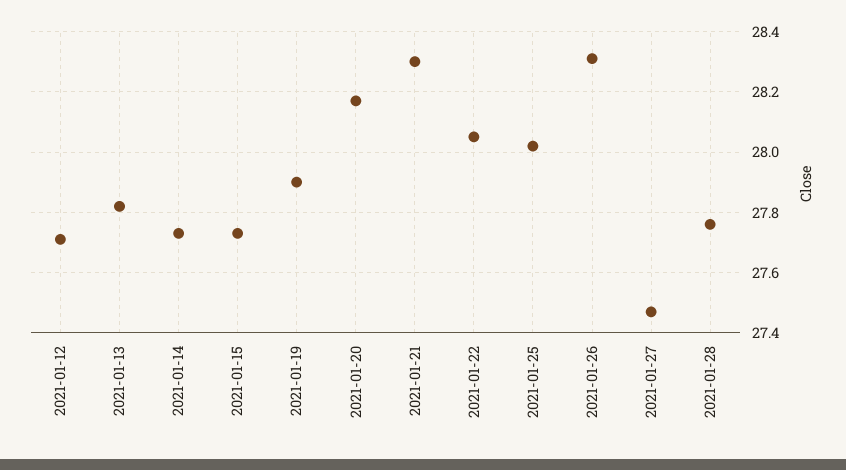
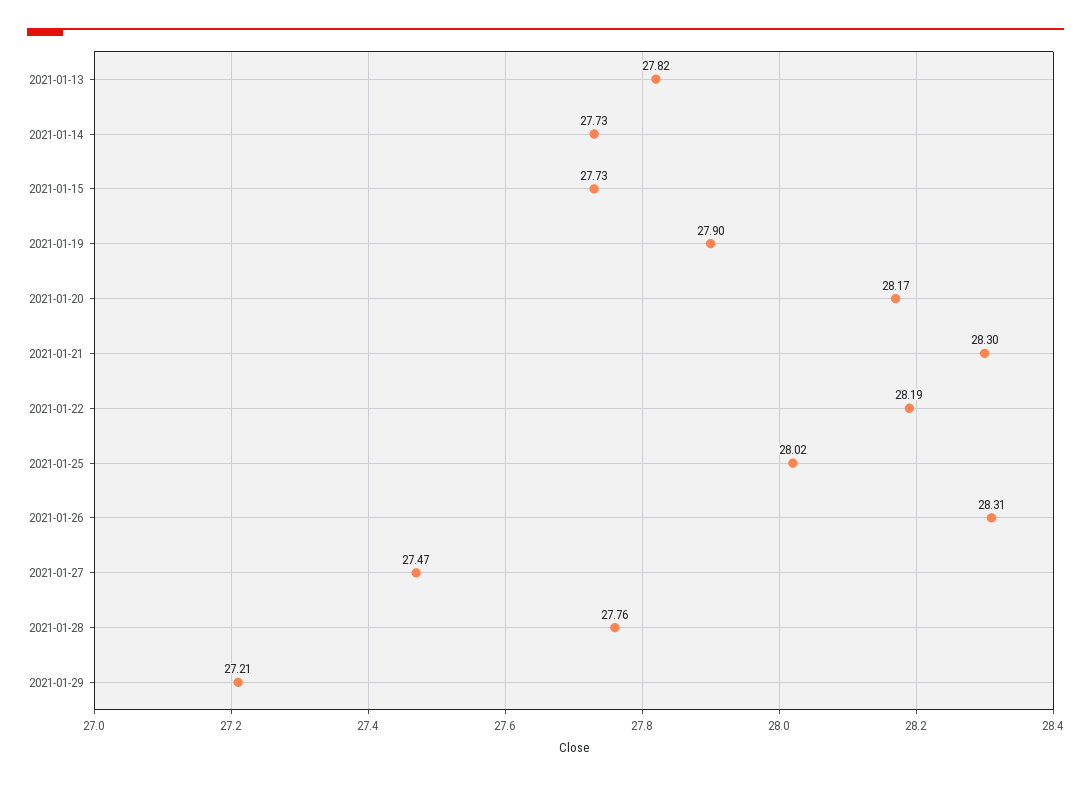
2021-01-12: 27.7 -> none
2021-01-22: 28.05 -> 28.19
2021-01-29: none -> 27.21

